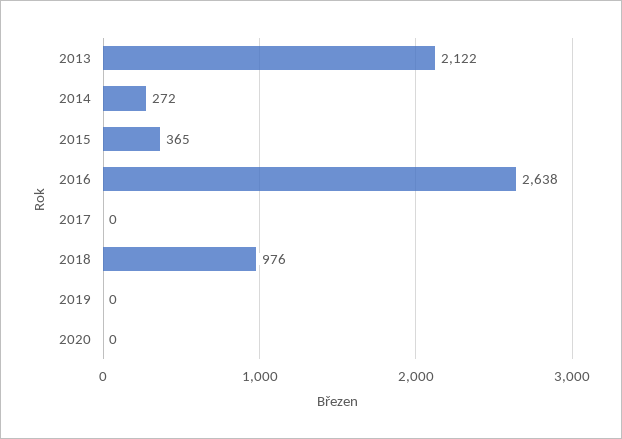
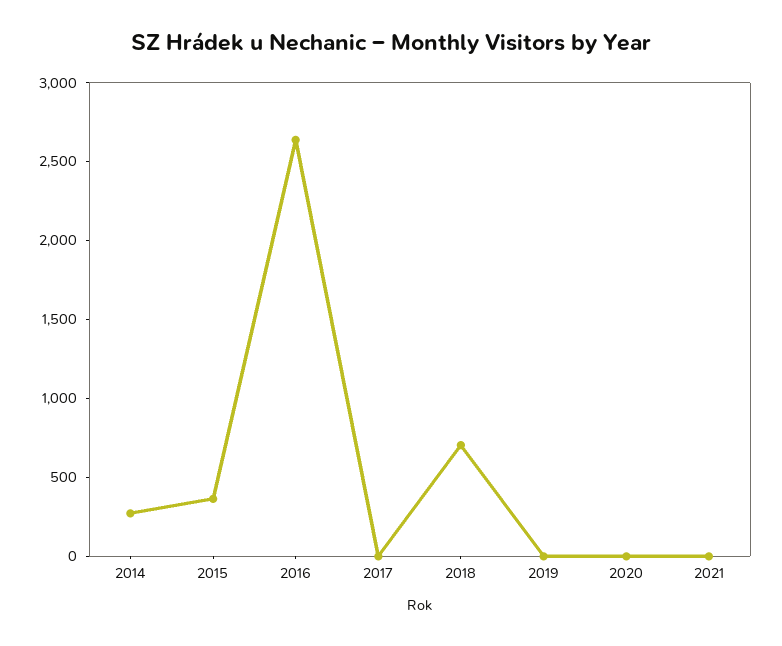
2013: 2122 -> none
2018: 976 -> 700
2021: none -> 0

